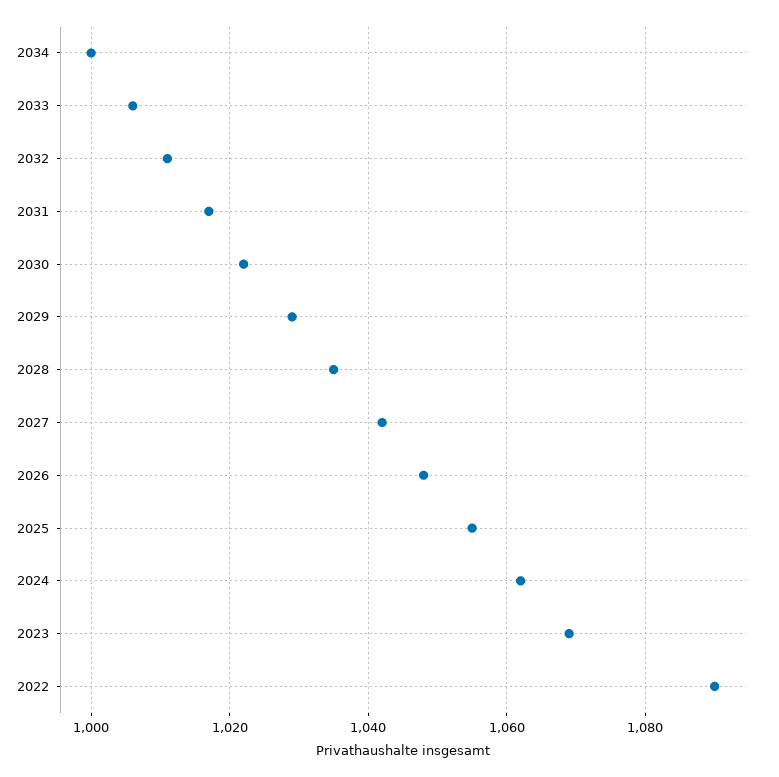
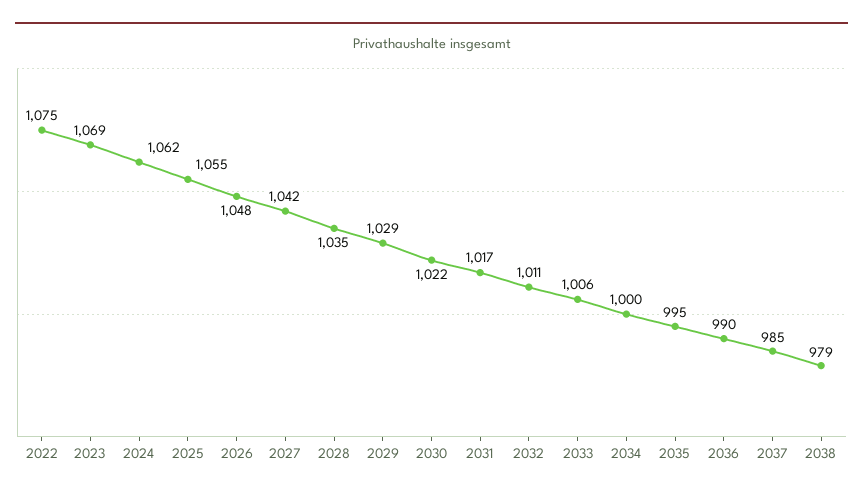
2022: 1090 -> 1075
2035: none -> 995
2036: none -> 990
2037: none -> 985
2038: none -> 979

